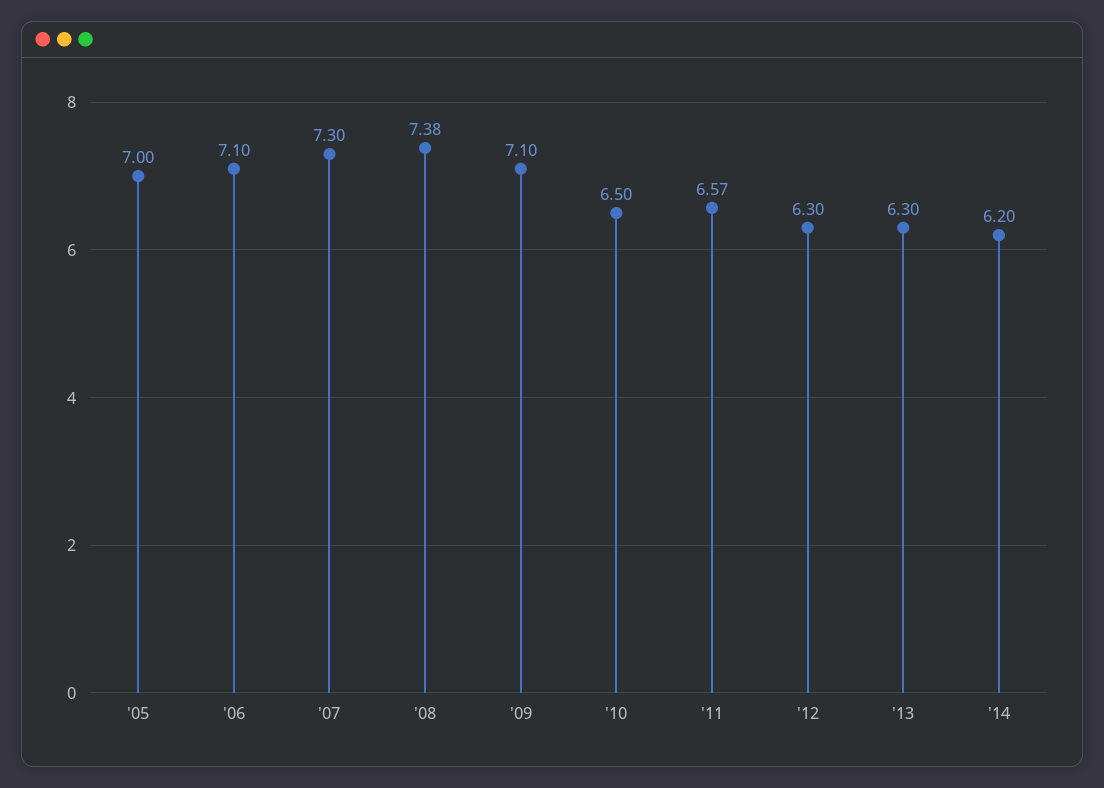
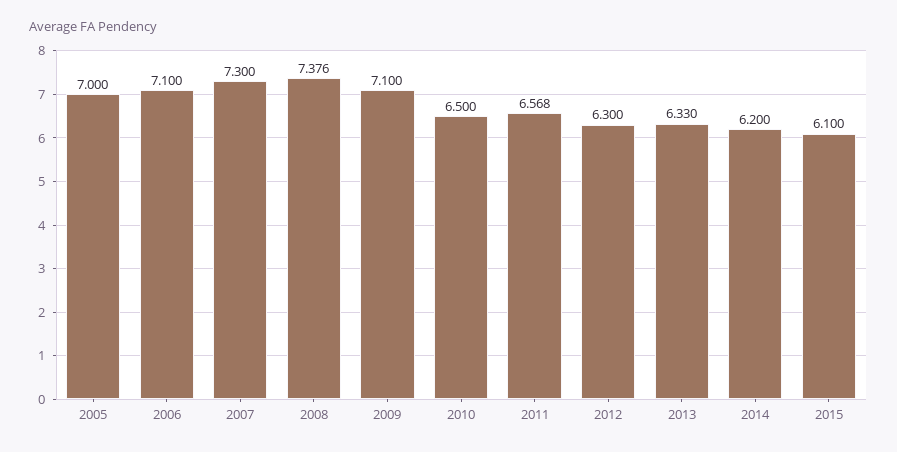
'13: 6.3 -> 6.33
2015: none -> 6.1

